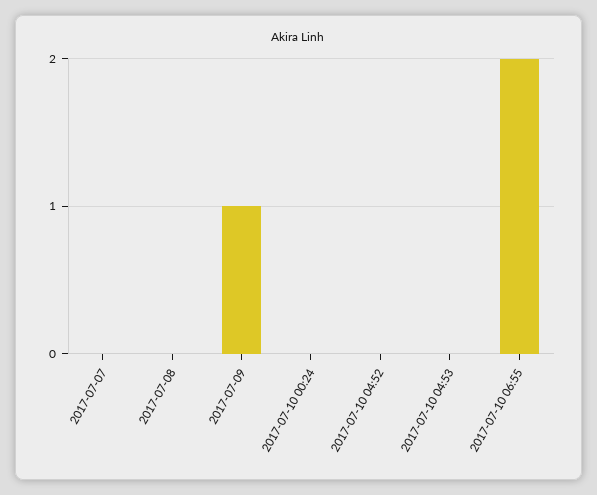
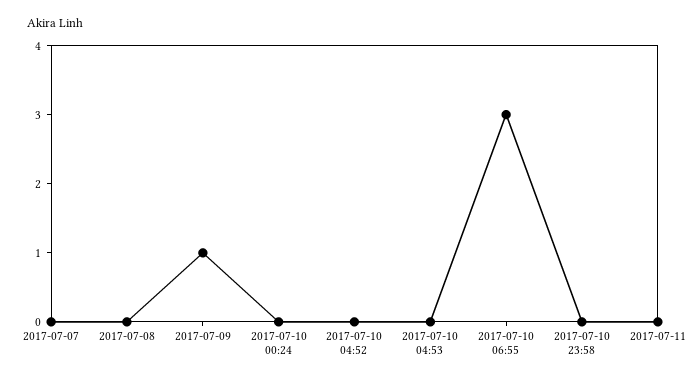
2017-07-10 06:55: 2 -> 3
2017-07-10 23:58: none -> 0
2017-07-11: none -> 0

